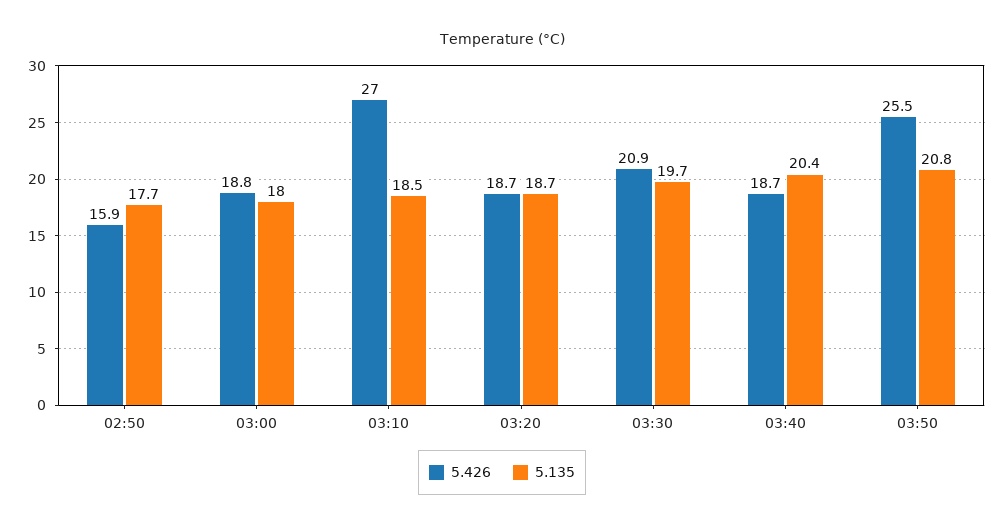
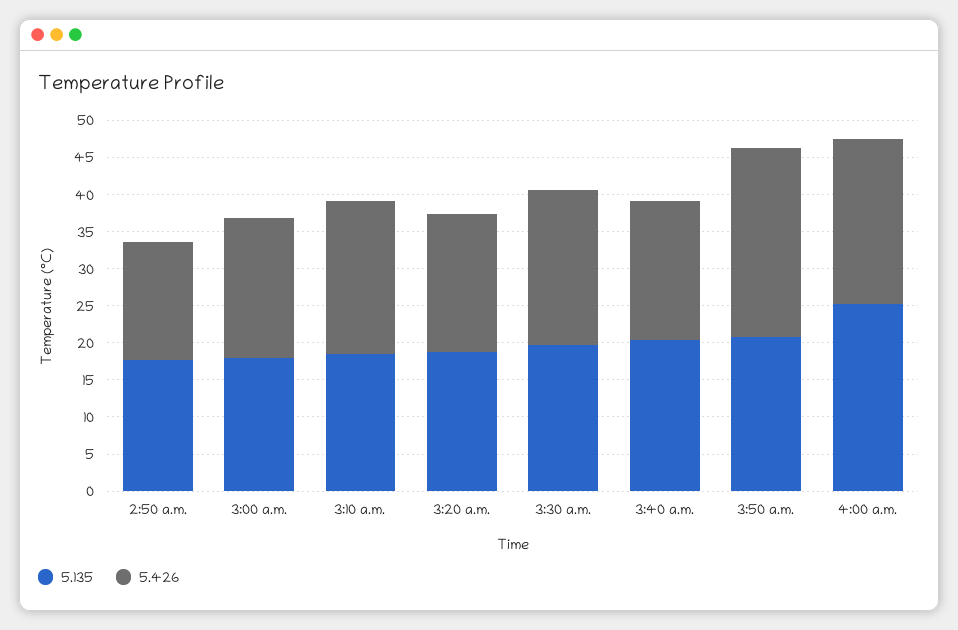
5.426, 03:10: 27 -> 20
5.135, 4:00 a.m.: none -> 25
5.426, 4:00 a.m.: none -> 22.5

